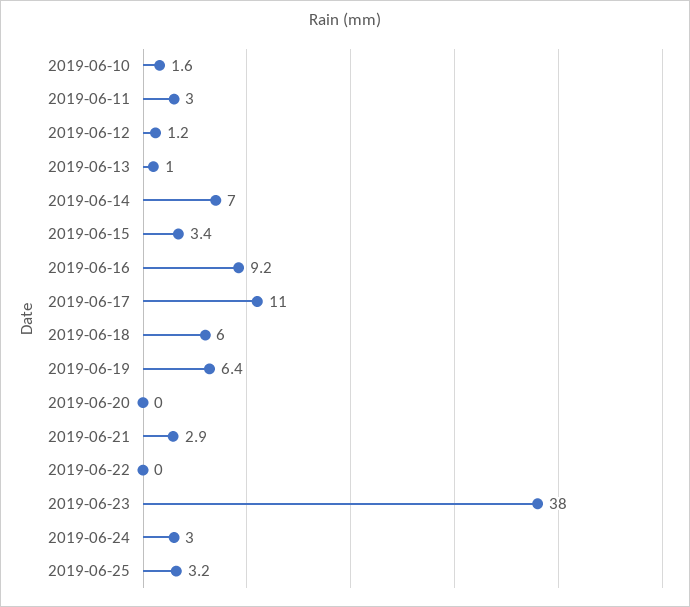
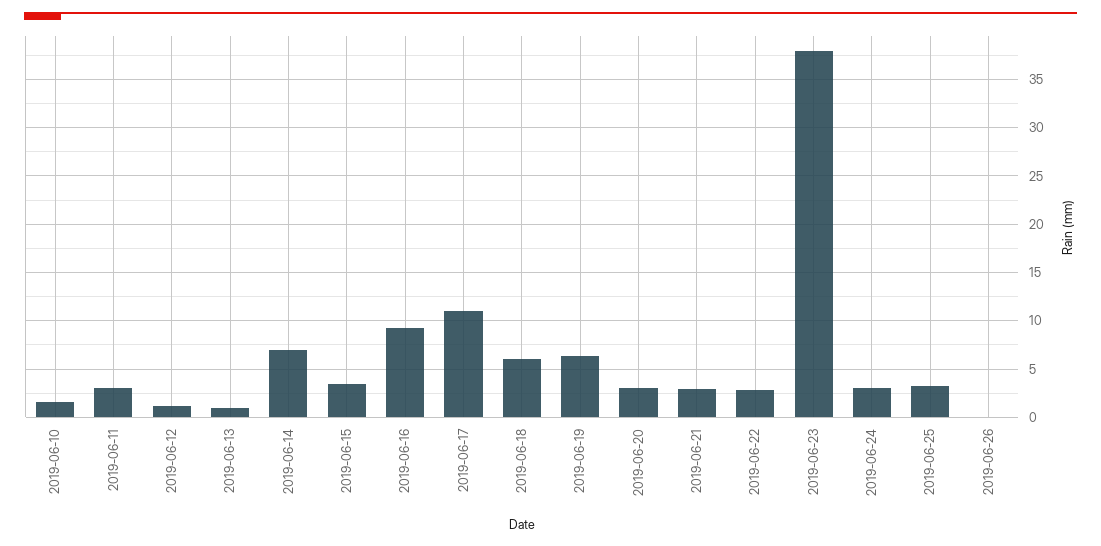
2019-06-20: 0 -> 3
2019-06-22: 0 -> 3
2019-06-26: none -> 0

